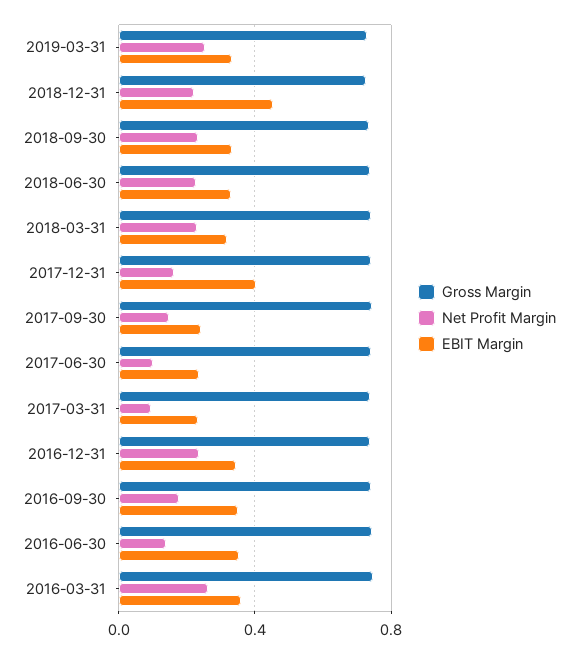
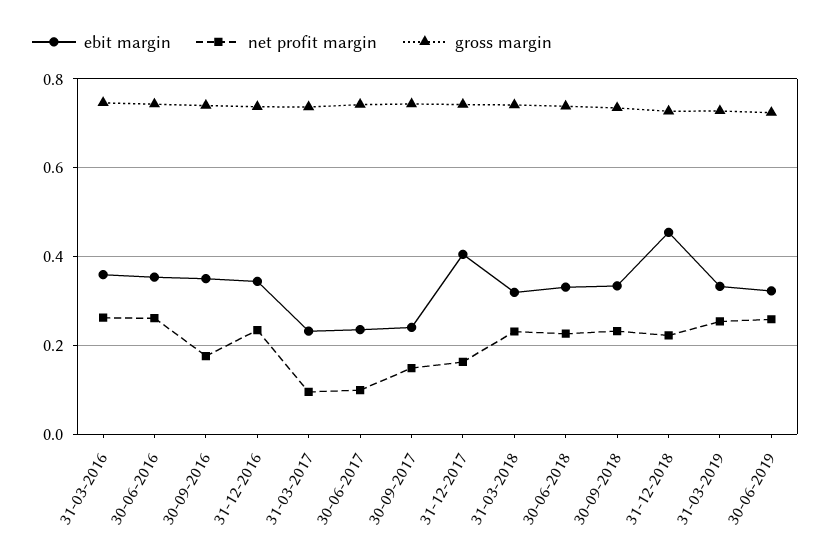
Net Profit Margin, 2016-06-30: 0.15 -> 0.26
EBIT Margin, 30-06-2019: none -> 0.32
Net Profit Margin, 30-06-2019: none -> 0.26
Gross Margin, 30-06-2019: none -> 0.72

